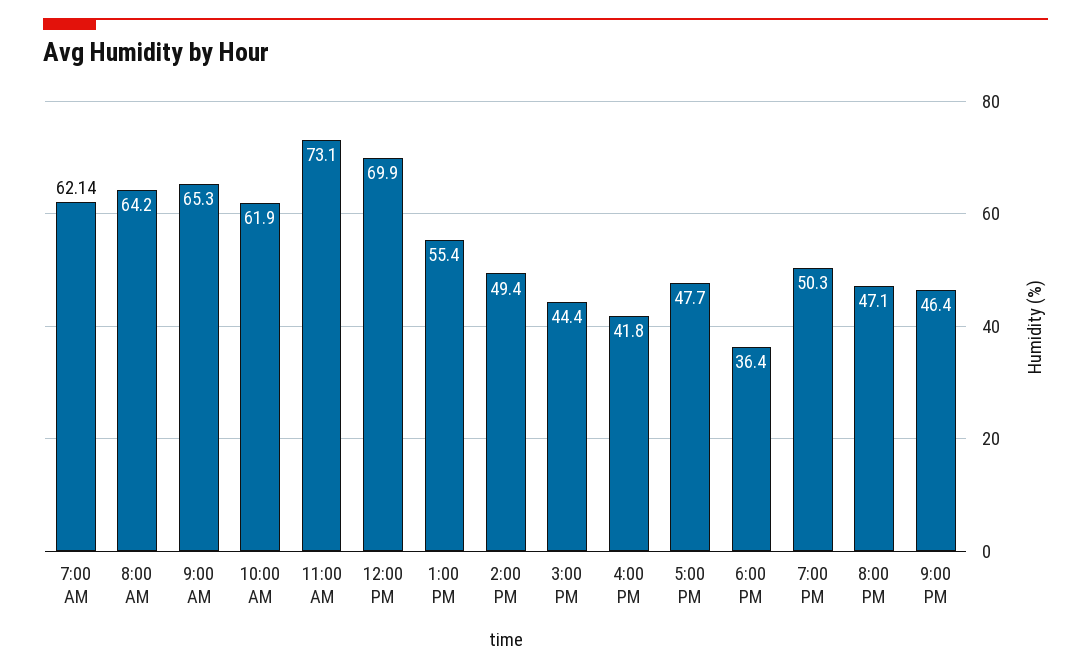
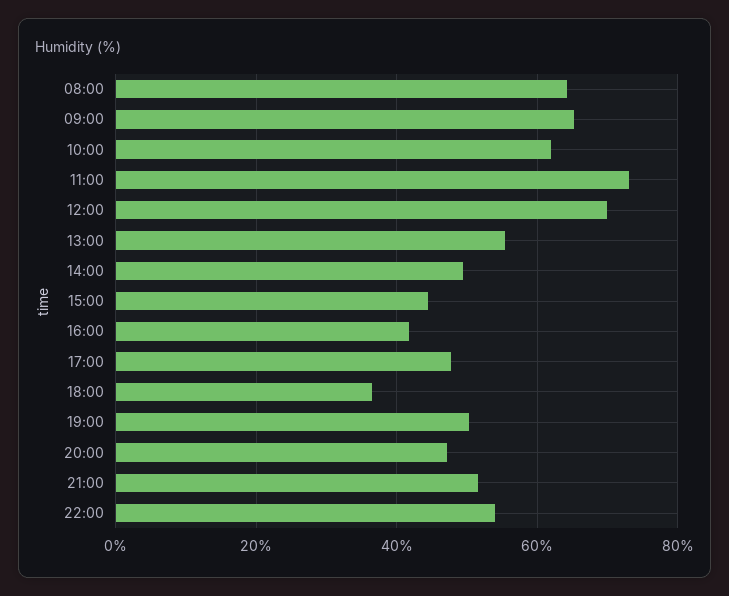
7:00 AM: 62.14 -> none
9:00 PM: 46.4 -> 52
22:00: none -> 54

